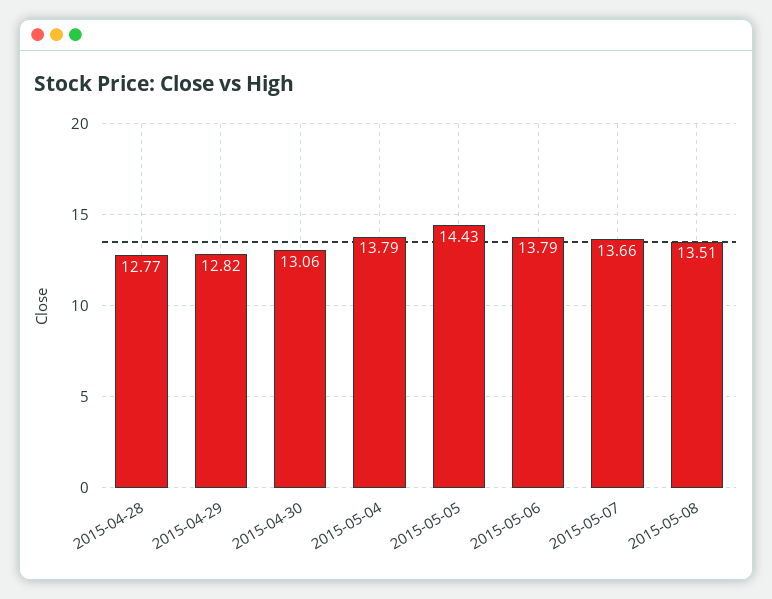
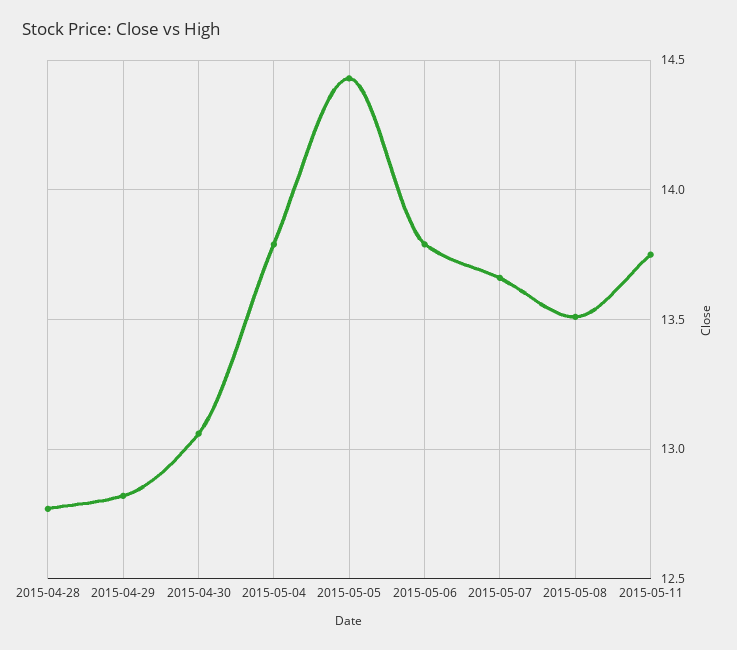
2015-05-11: none -> 13.75

